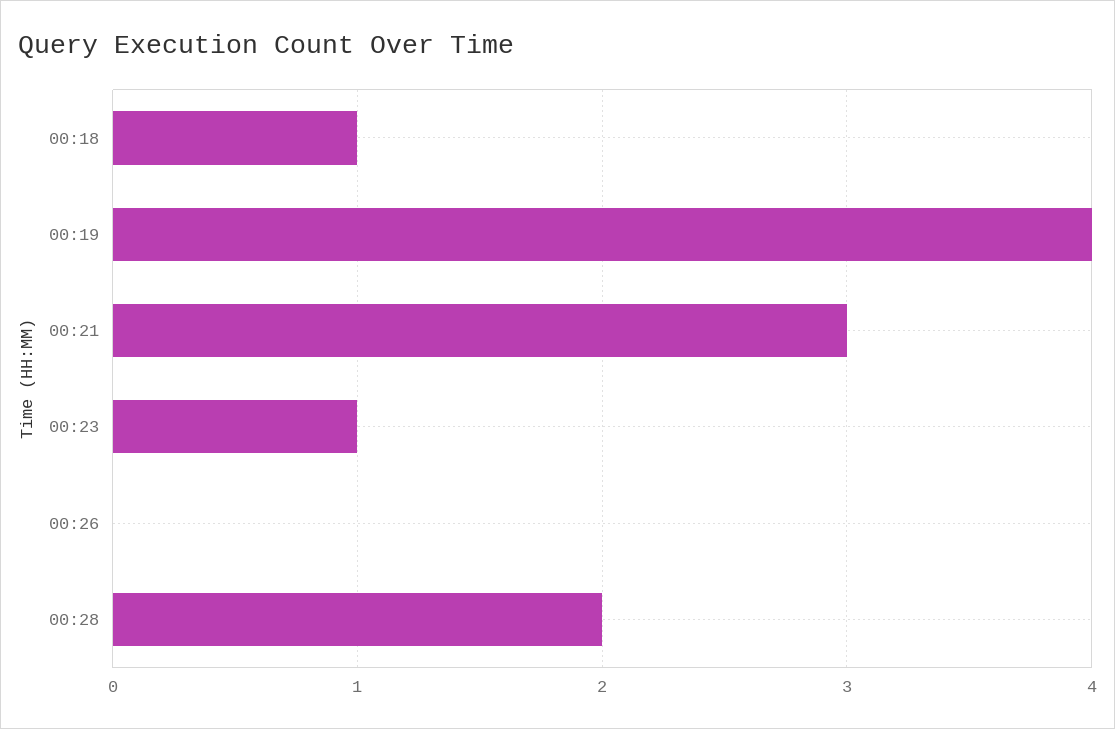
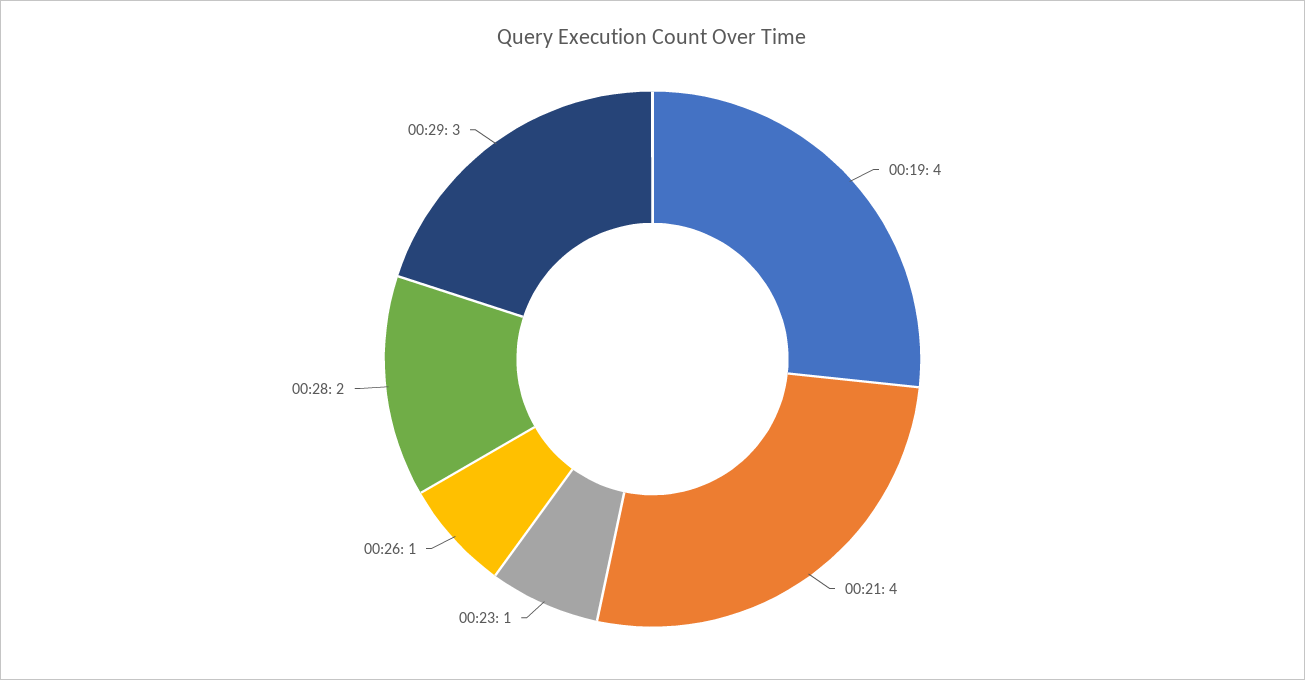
00:18: 1 -> none
00:21: 3 -> 4
00:26: 0 -> 1
00:29: none -> 3

